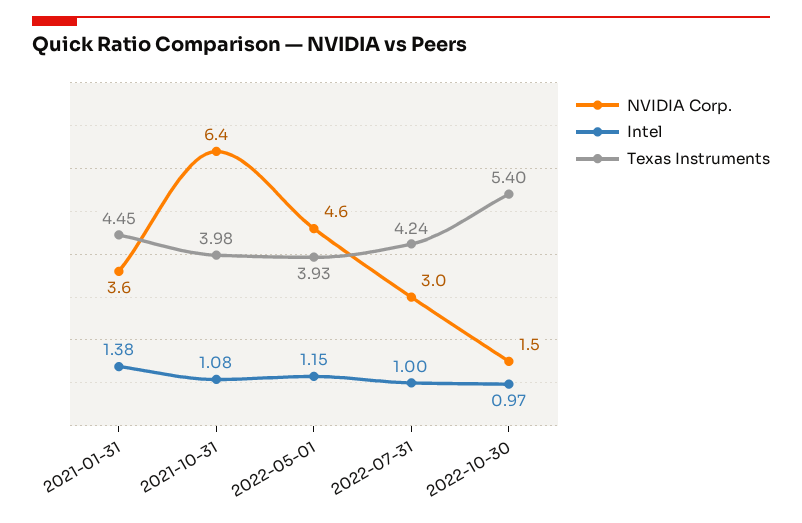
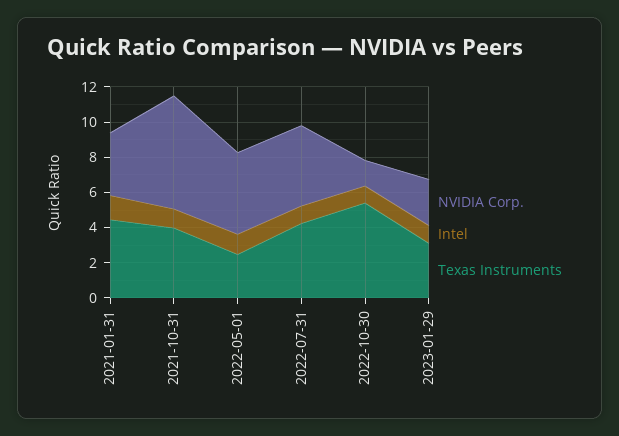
Texas Instruments, 2022-05-01: 3.93 -> 2.5
NVIDIA Corp., 2022-07-31: 3 -> 4.5
NVIDIA Corp., 2023-01-29: none -> 2.5
Intel, 2023-01-29: none -> 1
Texas Instruments, 2023-01-29: none -> 3

